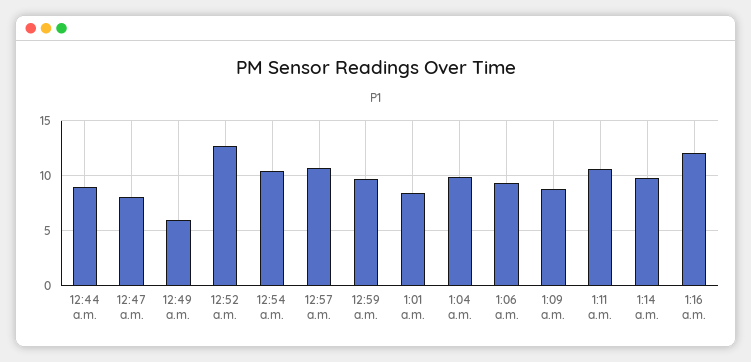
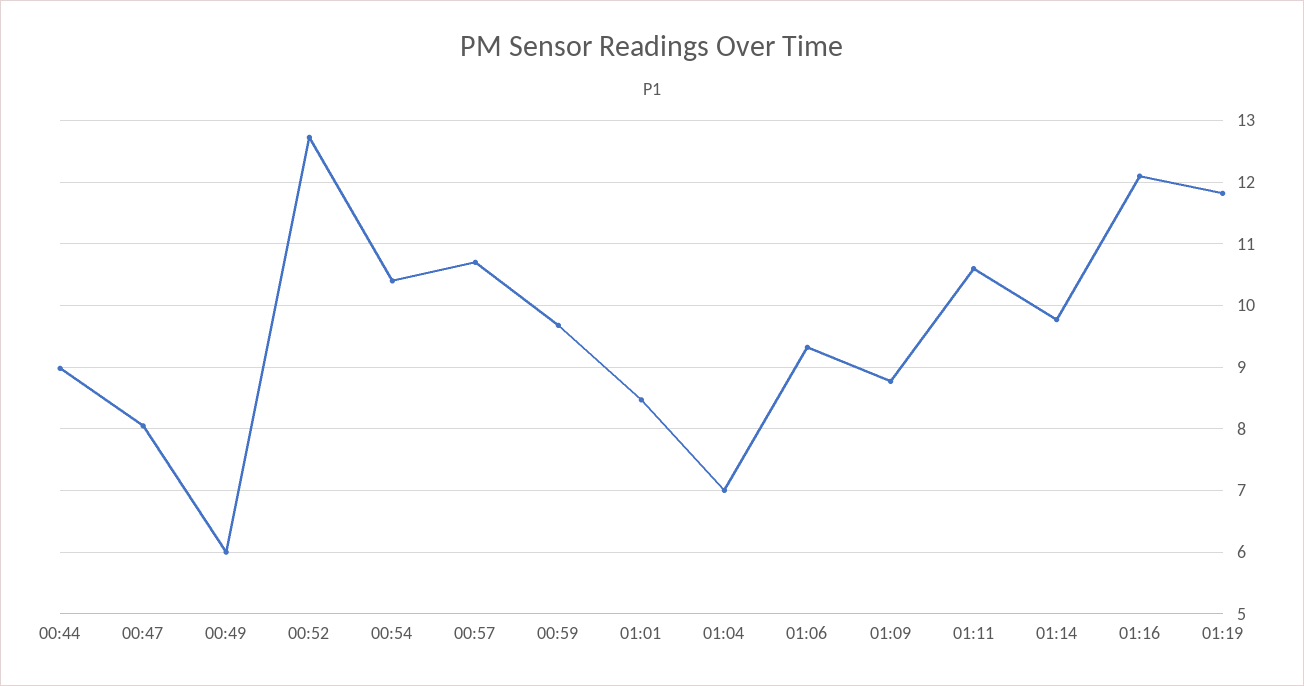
1:04 a.m.: 10 -> 7
01:19: none -> 11.8

